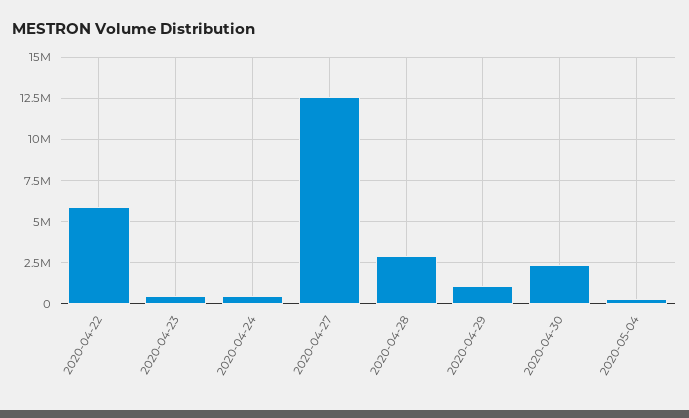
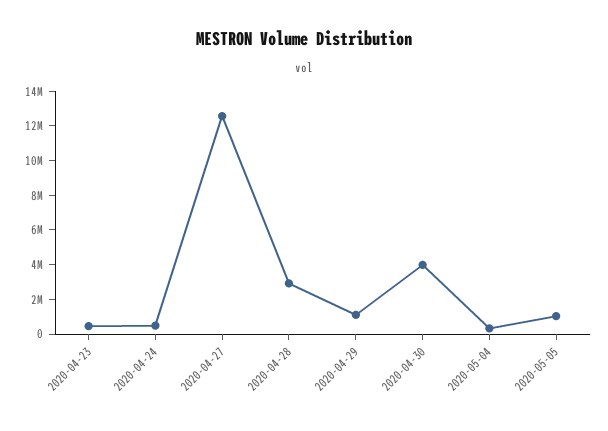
2020-04-22: 6000000 -> none
2020-04-30: 2500000 -> 4000000
2020-05-05: none -> 1000000

